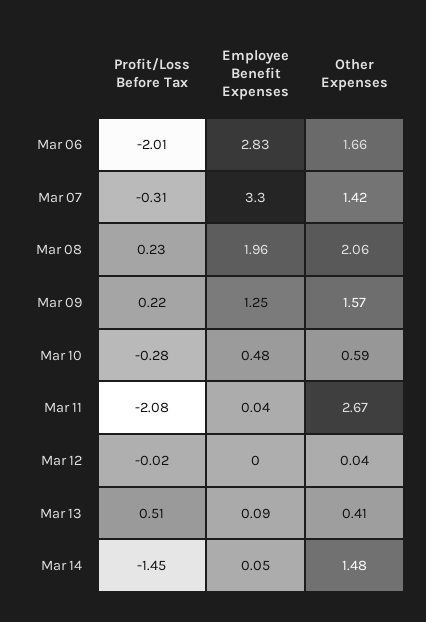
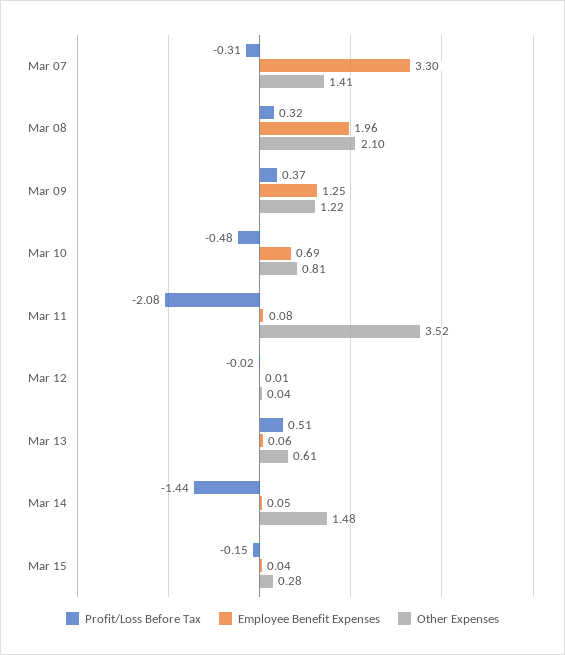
Profit/Loss Before Tax, Mar 06: -2.01 -> none
Employee Benefit Expenses, Mar 06: 2.83 -> none
Other Expenses, Mar 06: 1.66 -> none
Other Expenses, Mar 07: 1.42 -> 1.41
Profit/Loss Before Tax, Mar 08: 0.23 -> 0.32
Other Expenses, Mar 08: 2.06 -> 2.1
Profit/Loss Before Tax, Mar 09: 0.22 -> 0.37
Other Expenses, Mar 09: 1.57 -> 1.22
Profit/Loss Before Tax, Mar 10: -0.28 -> -0.48
Employee Benefit Expenses, Mar 10: 0.48 -> 0.69
Other Expenses, Mar 10: 0.59 -> 0.81
Employee Benefit Expenses, Mar 11: 0.04 -> 0.08
Other Expenses, Mar 11: 2.67 -> 3.52
Employee Benefit Expenses, Mar 12: 0 -> 0.01
Employee Benefit Expenses, Mar 13: 0.09 -> 0.06
Other Expenses, Mar 13: 0.41 -> 0.61
Profit/Loss Before Tax, Mar 14: -1.45 -> -1.44
Profit/Loss Before Tax, Mar 15: none -> -0.15
Employee Benefit Expenses, Mar 15: none -> 0.04
Other Expenses, Mar 15: none -> 0.28

